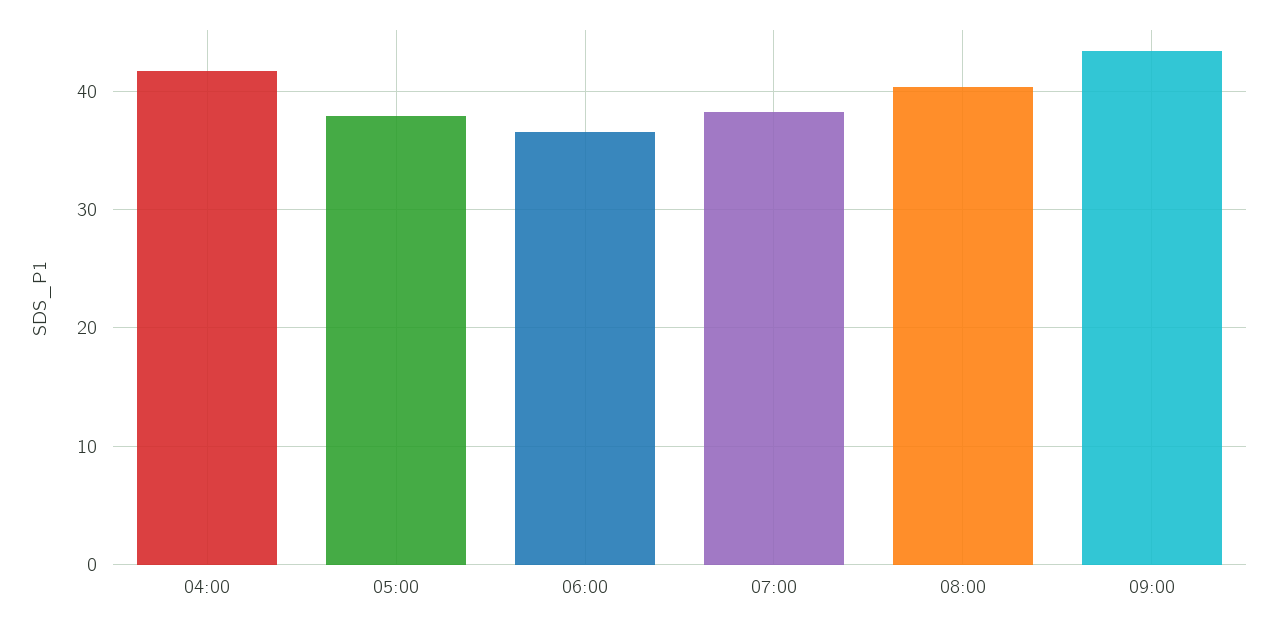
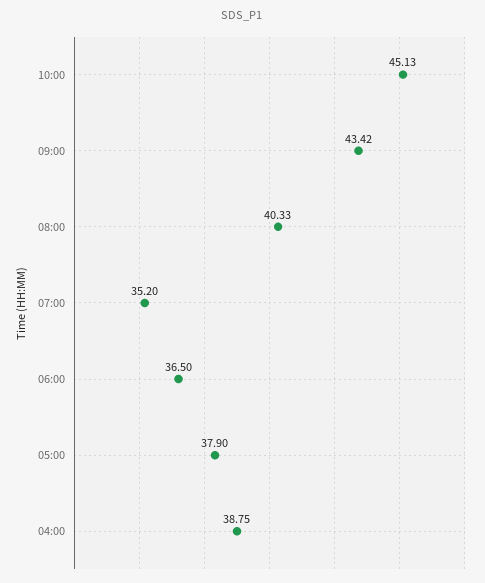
04:00: 42 -> 38.75
07:00: 38 -> 35.2
10:00: none -> 45.13

